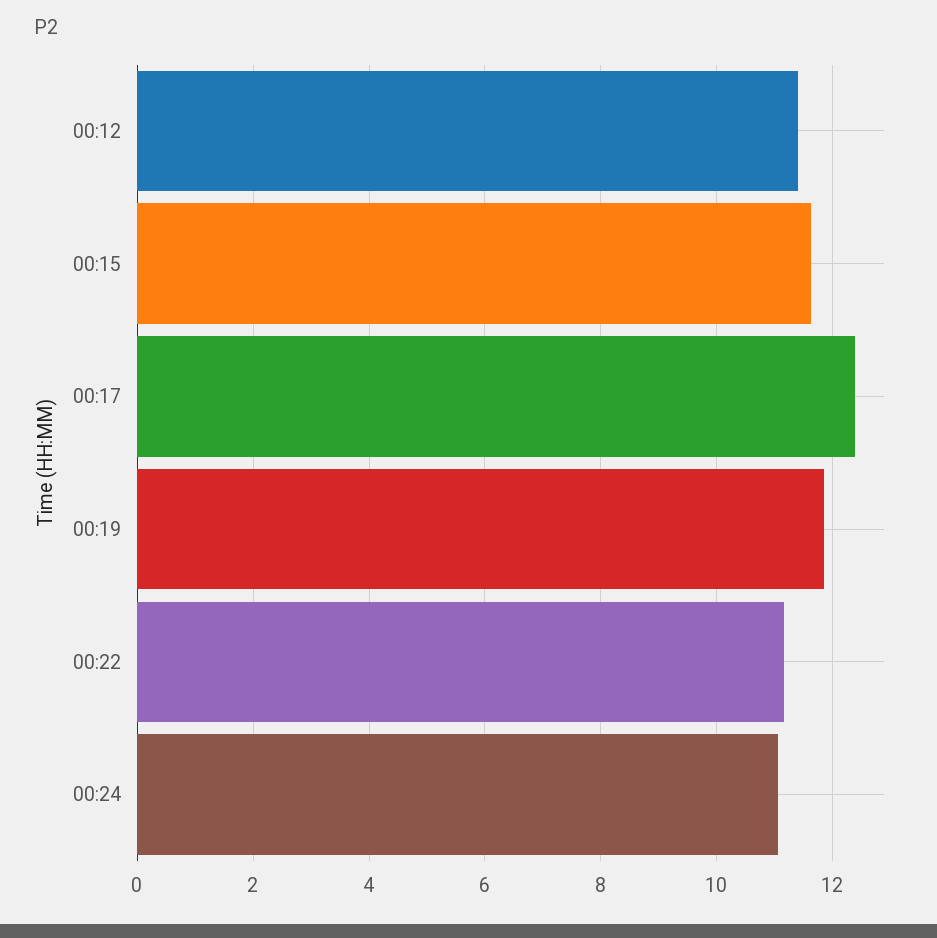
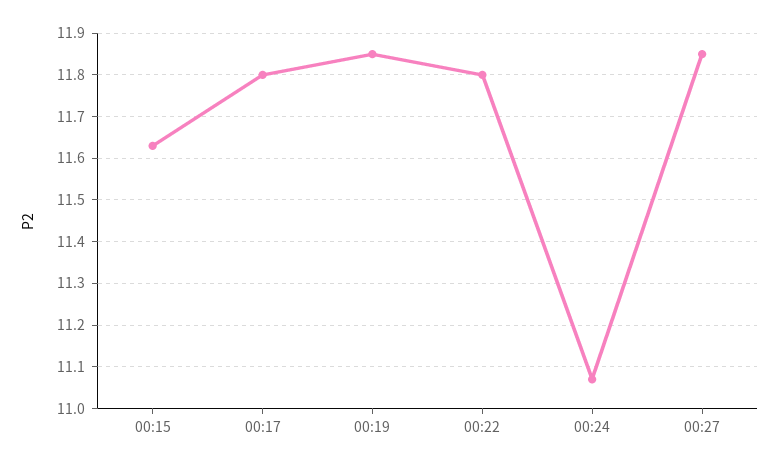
00:12: 11.4 -> none
00:17: 12.4 -> 11.8
00:22: 11.2 -> 11.8
00:27: none -> 11.85

